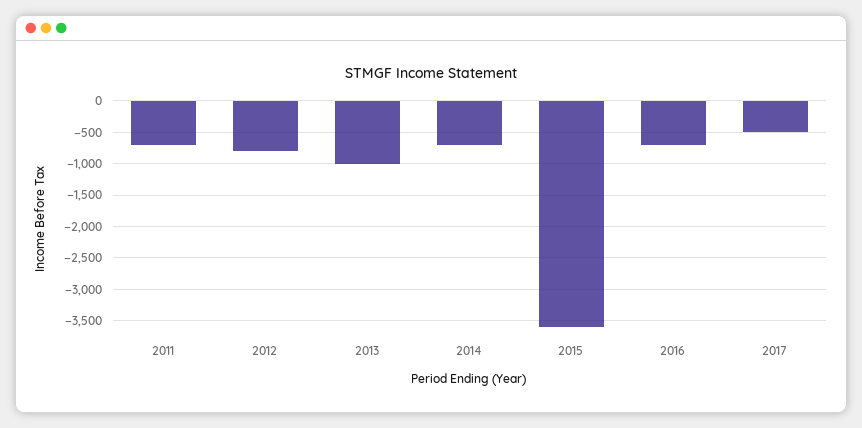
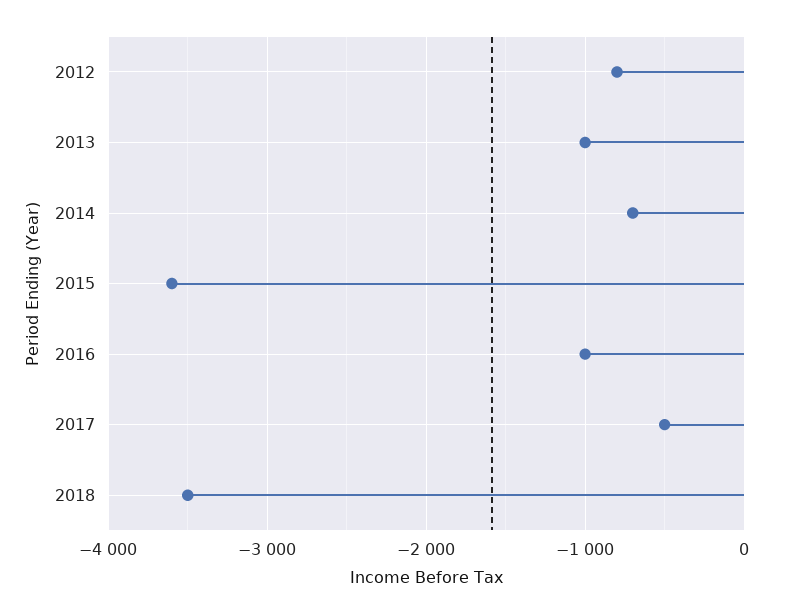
2011: -700 -> none
2016: -700 -> -1000
2018: none -> -3500

